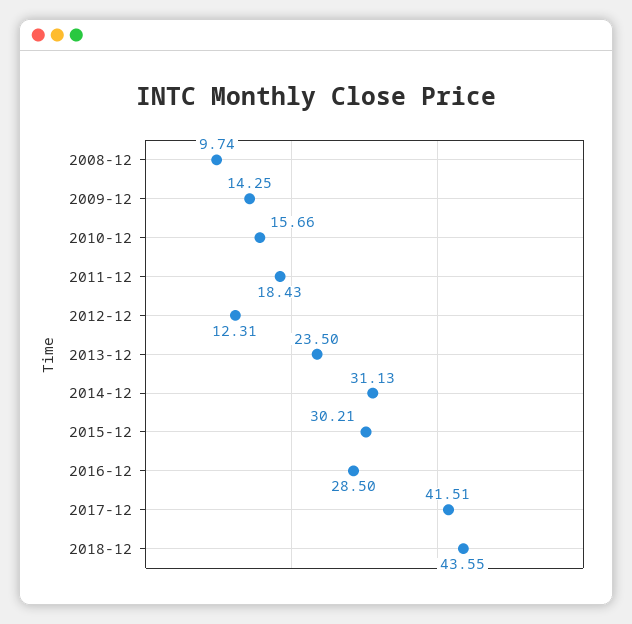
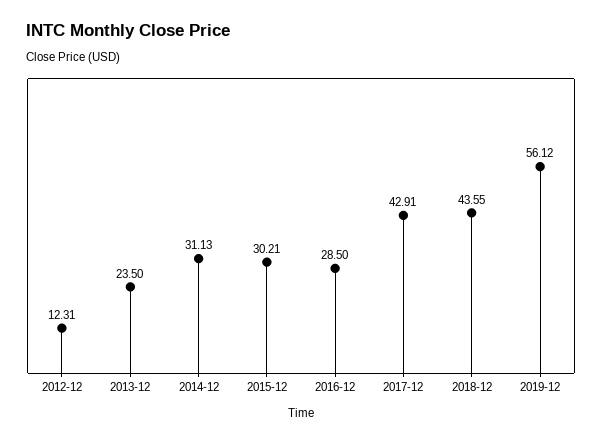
2008-12: 9.74 -> none
2009-12: 14.25 -> none
2010-12: 15.66 -> none
2011-12: 18.43 -> none
2017-12: 41.51 -> 42.91
2019-12: none -> 56.12

